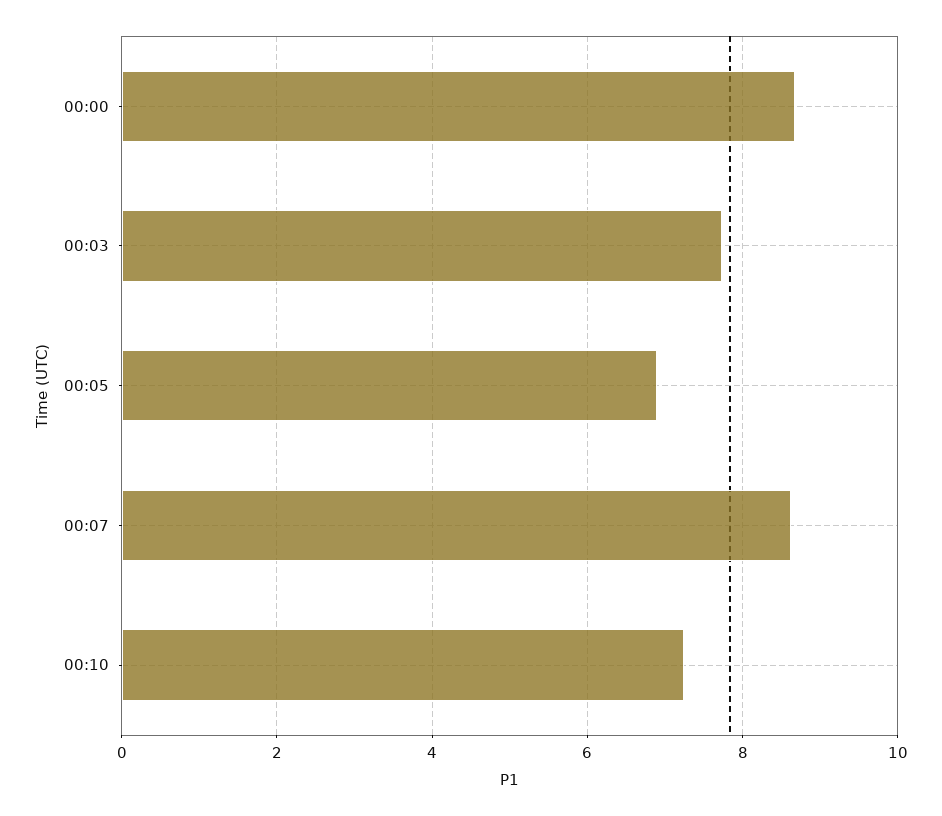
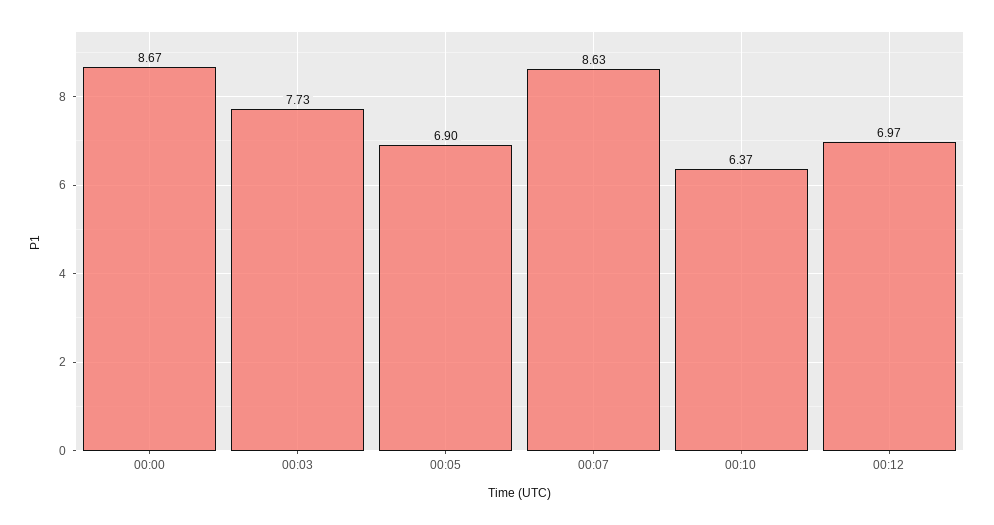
00:10: 7.2 -> 6.37
00:12: none -> 6.97

